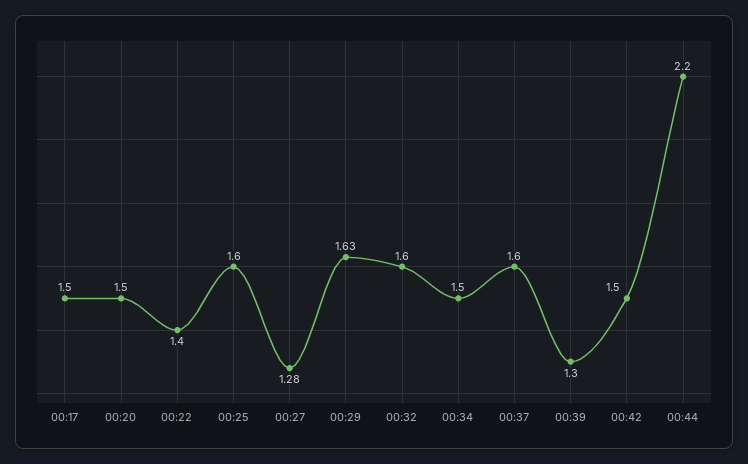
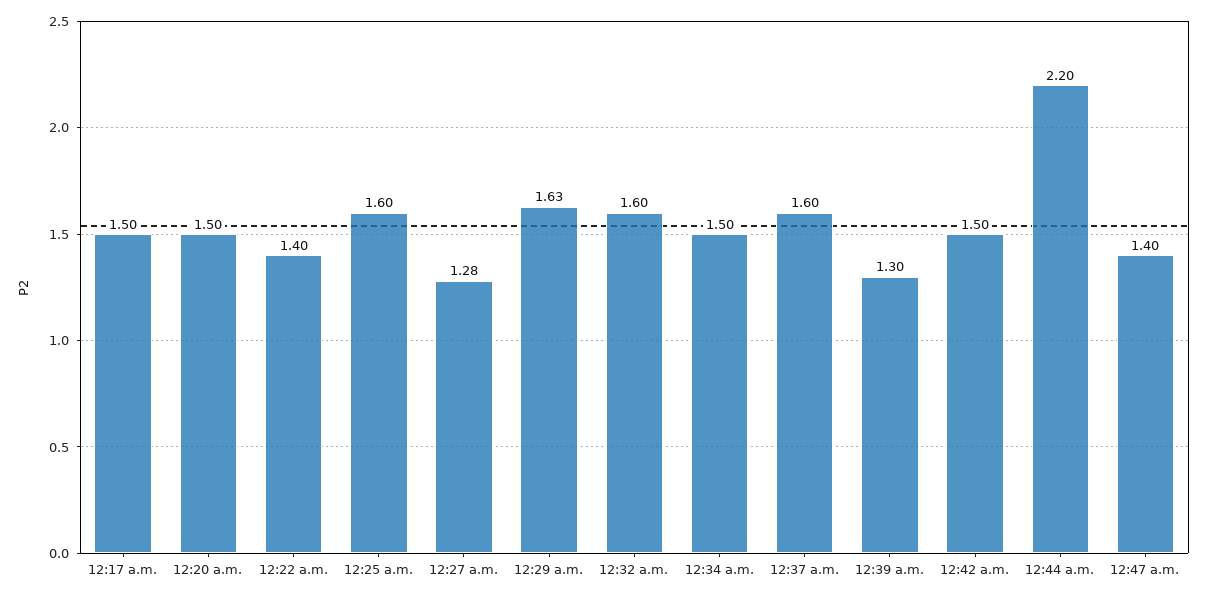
12:47 a.m.: none -> 1.4

